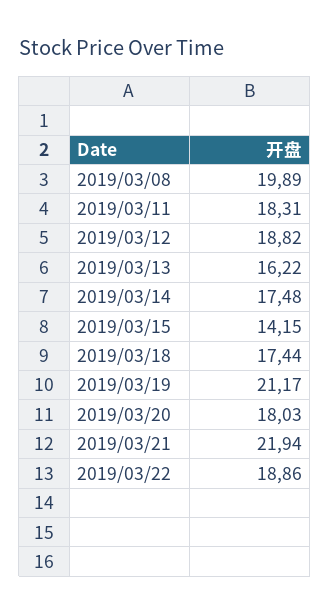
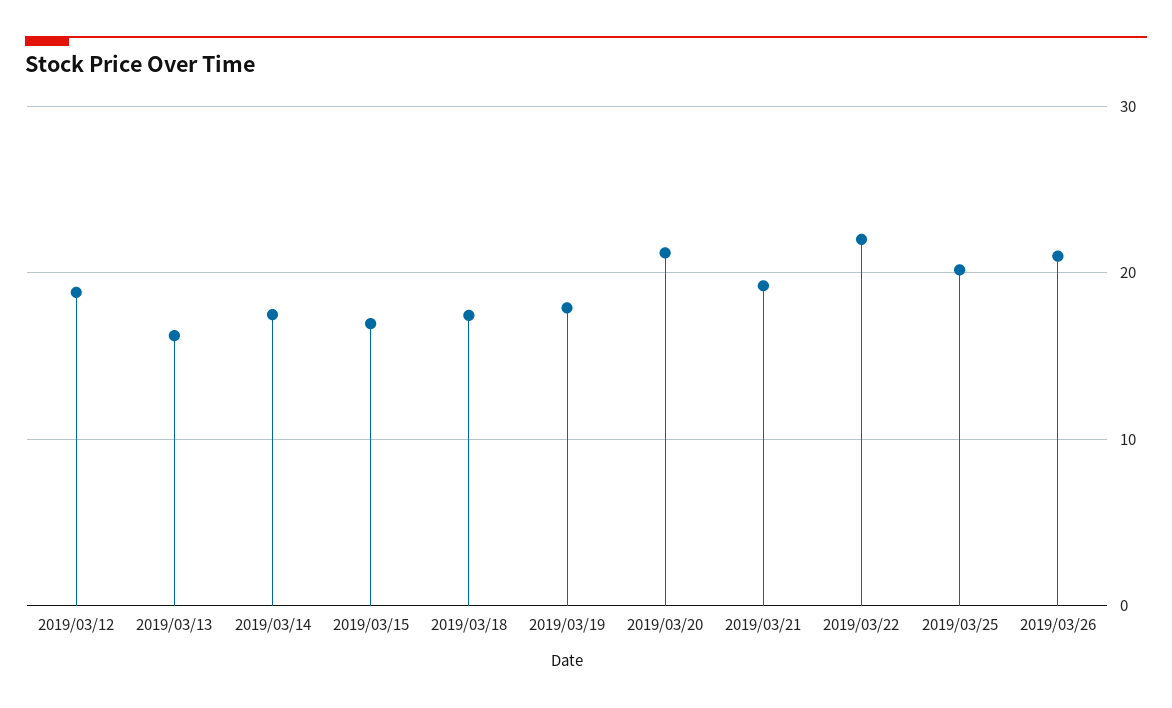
2019/03/08: 19.89 -> none
2019/03/11: 18.31 -> none
2019/03/15: 14.15 -> 17
2019/03/19: 21.17 -> 18
2019/03/20: 18.03 -> 21
2019/03/21: 21.94 -> 19
2019/03/22: 18.86 -> 22
2019/03/25: none -> 20
2019/03/26: none -> 21

